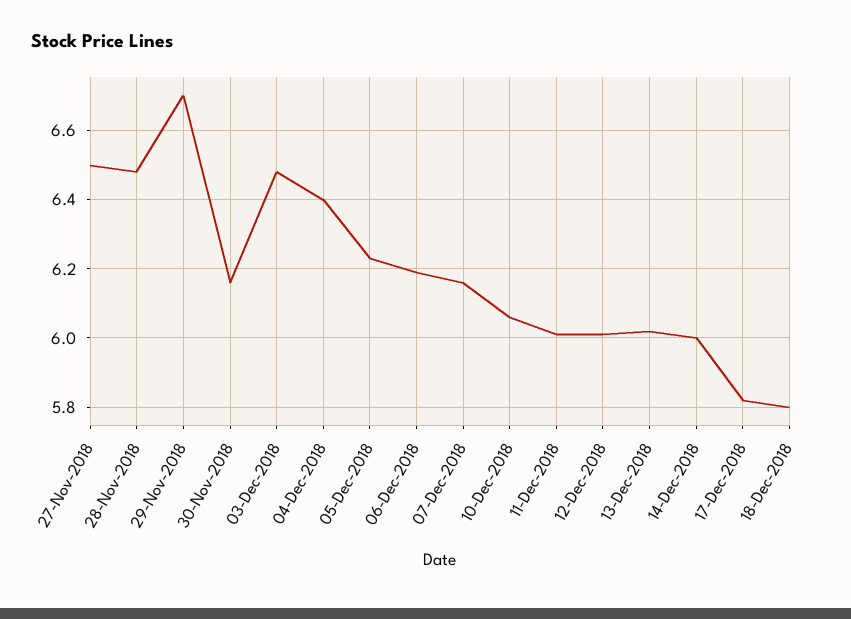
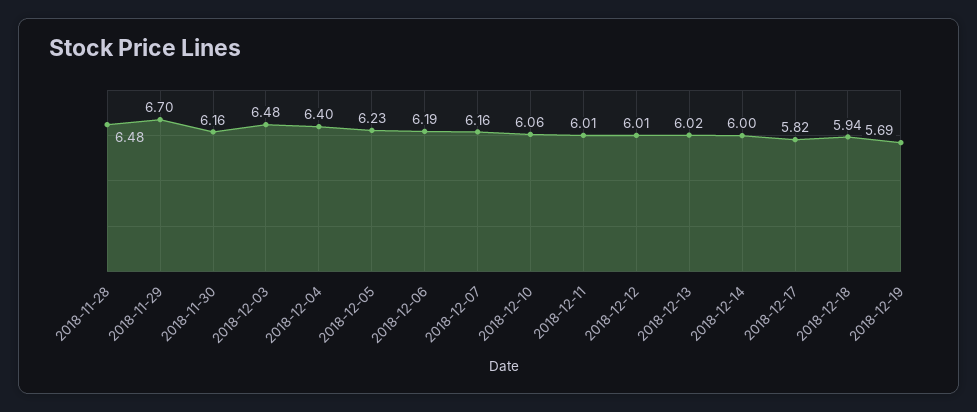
27-Nov-2018: 6.5 -> none
18-Dec-2018: 5.8 -> 5.94
2018-12-19: none -> 5.69

